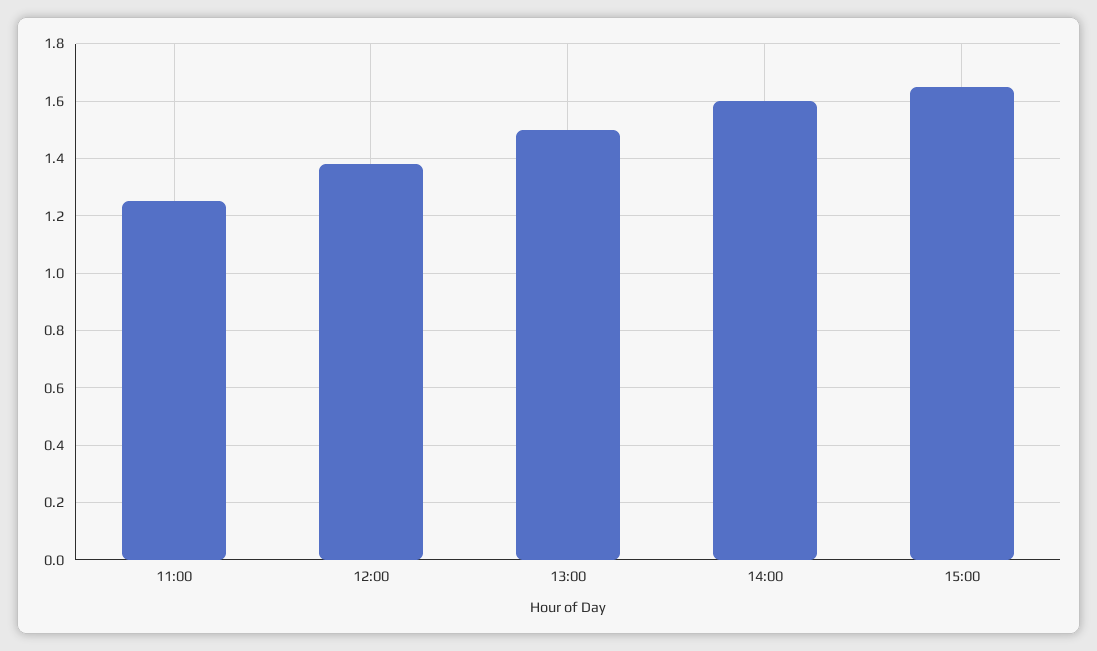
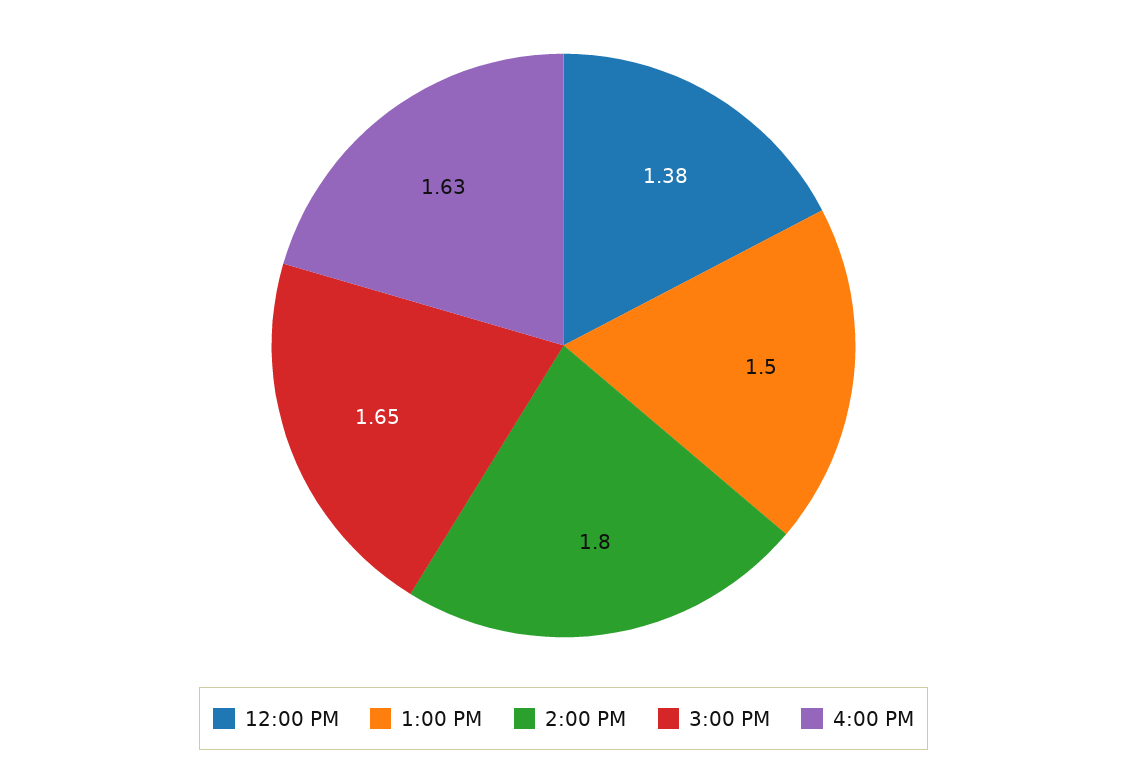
11:00: 1.25 -> none
14:00: 1.6 -> 1.8
4:00 PM: none -> 1.63

